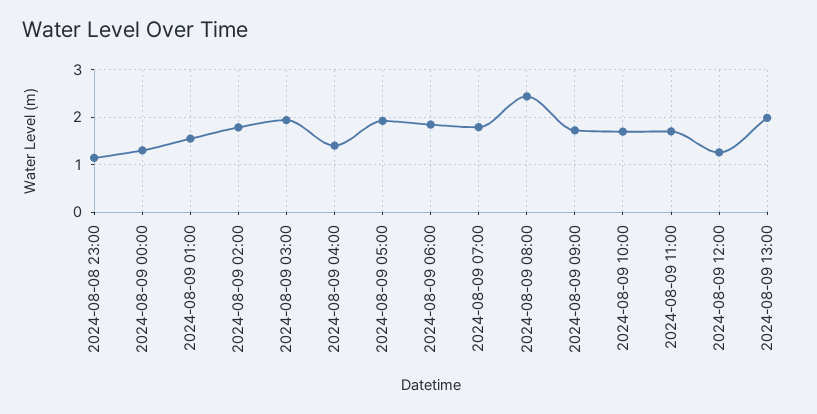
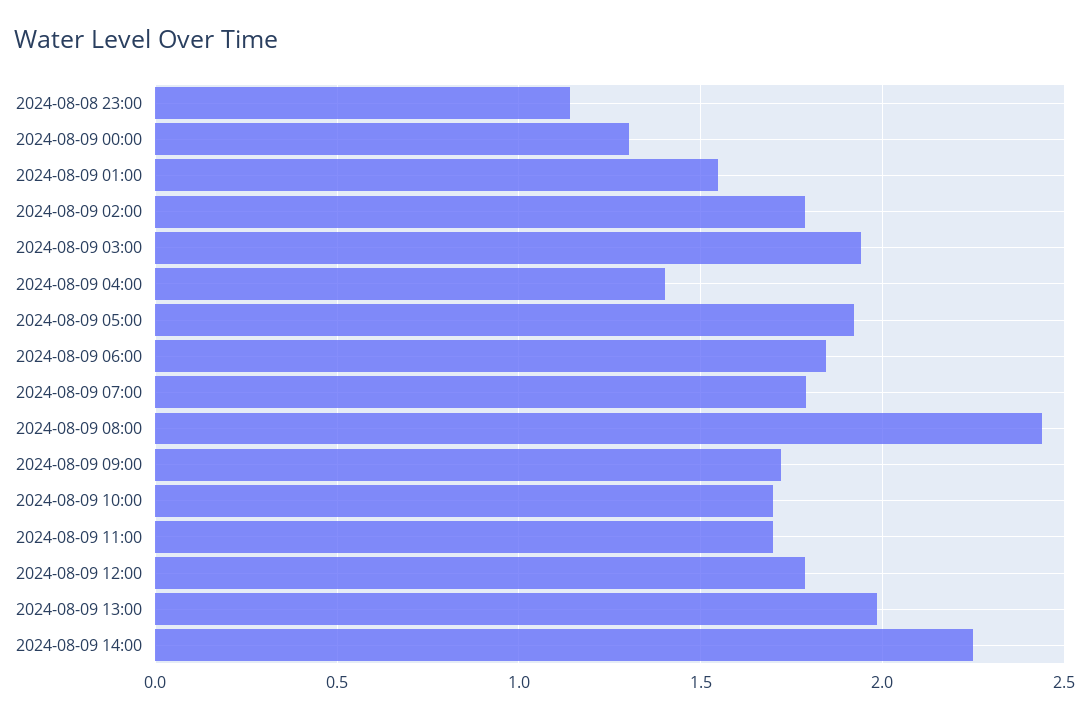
2024-08-09 12:00: 1.2 -> 1.8
2024-08-09 14:00: none -> 2.25

